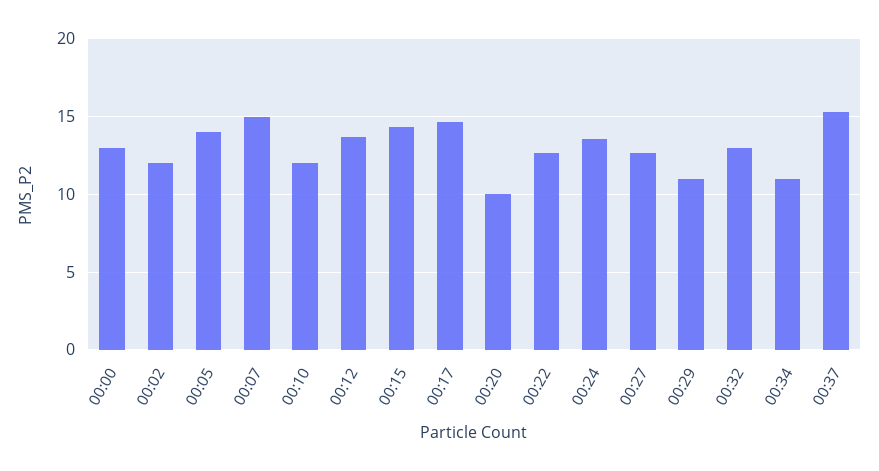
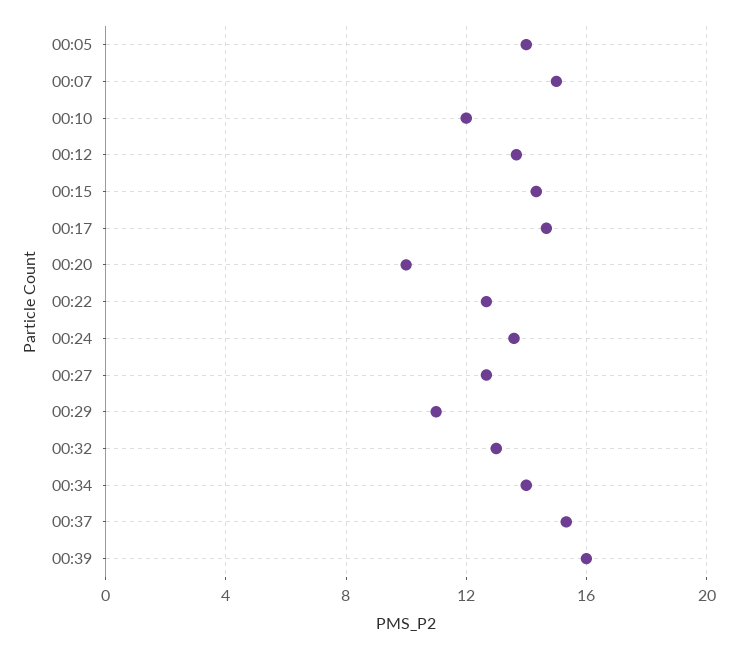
00:00: 13 -> none
00:02: 12 -> none
00:34: 11 -> 14
00:39: none -> 16

